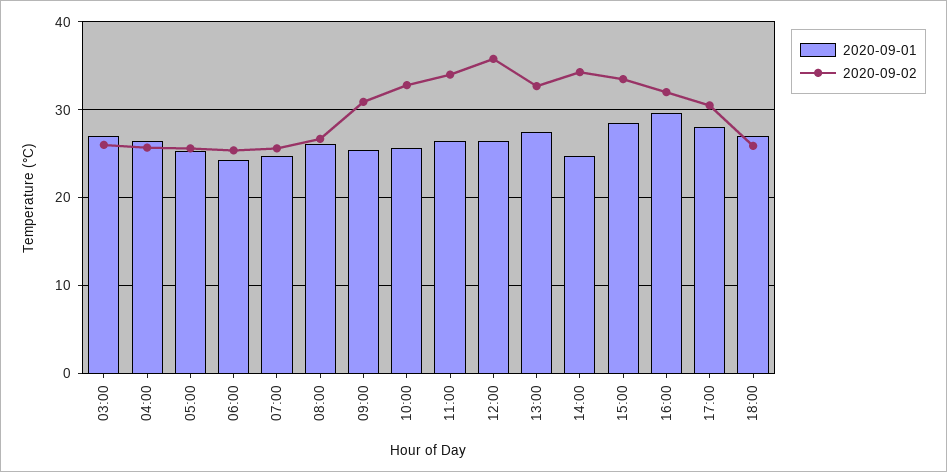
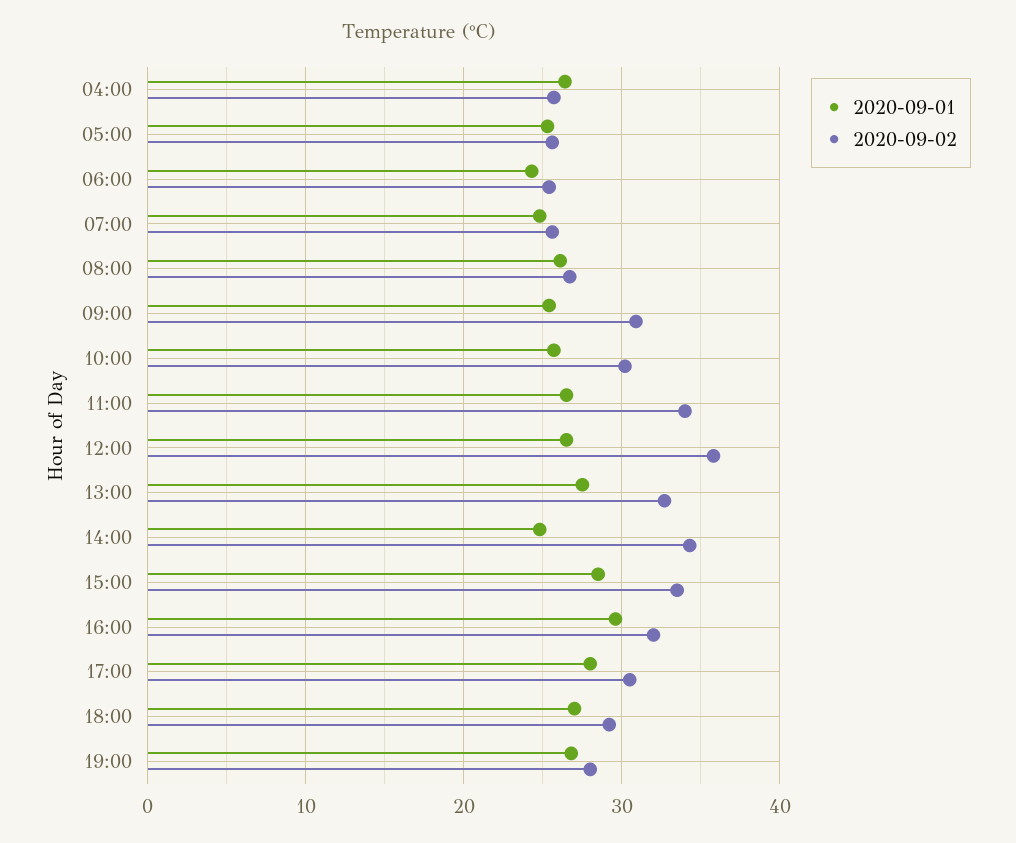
2020-09-01, 03:00: 27 -> none
2020-09-02, 03:00: 26 -> none
2020-09-02, 10:00: 33 -> 30
2020-09-02, 18:00: 26 -> 29
2020-09-01, 19:00: none -> 27
2020-09-02, 19:00: none -> 28

